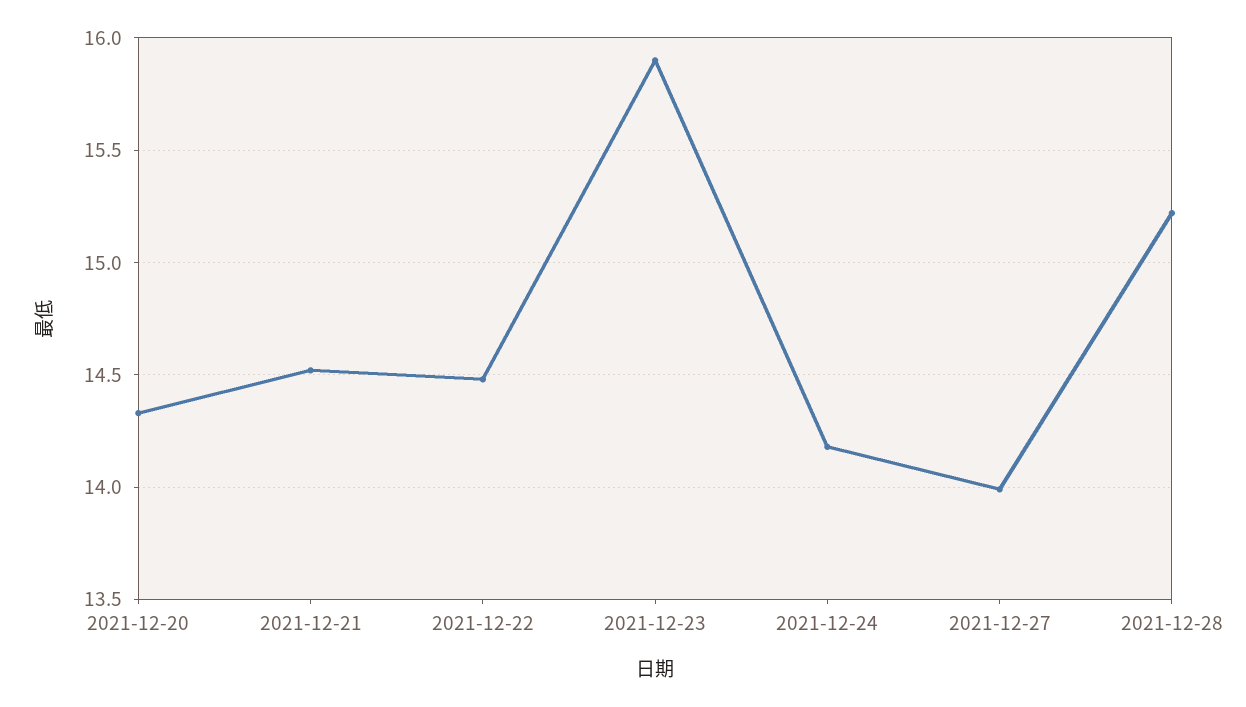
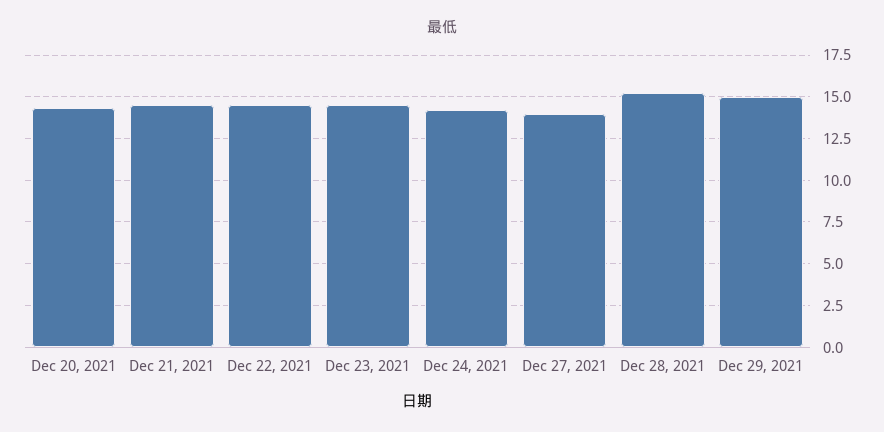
2021-12-23: 15.9 -> 14.5
Dec 29, 2021: none -> 15

